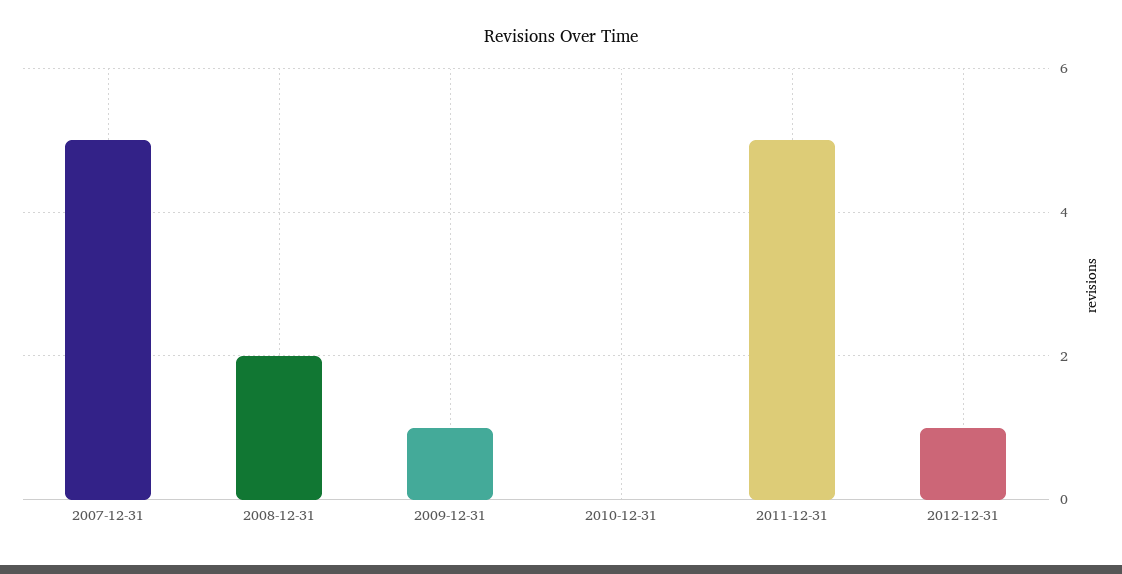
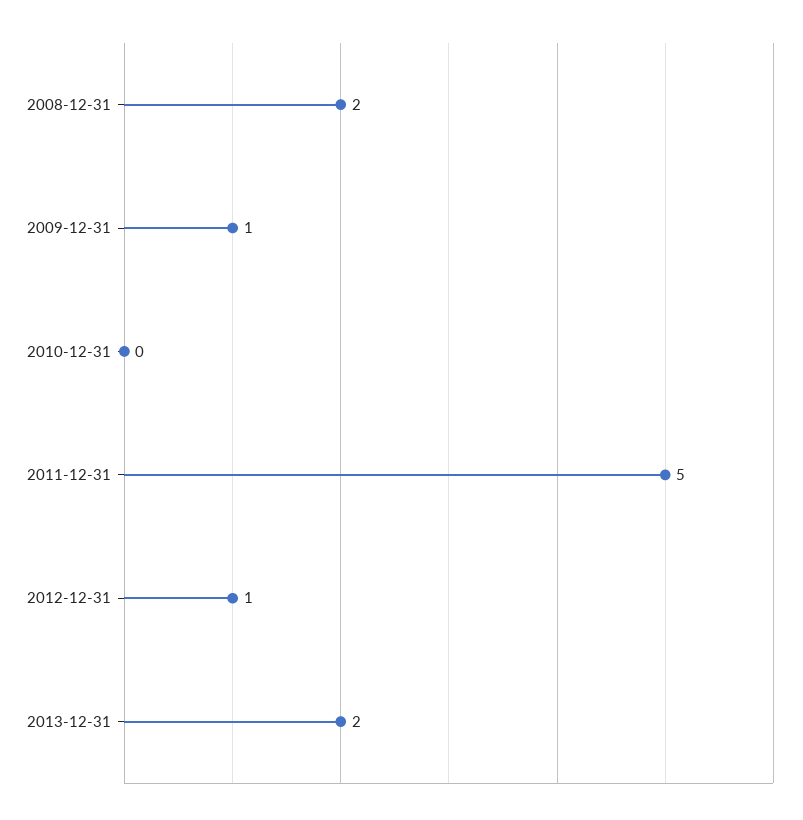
2007-12-31: 5 -> none
2013-12-31: none -> 2

